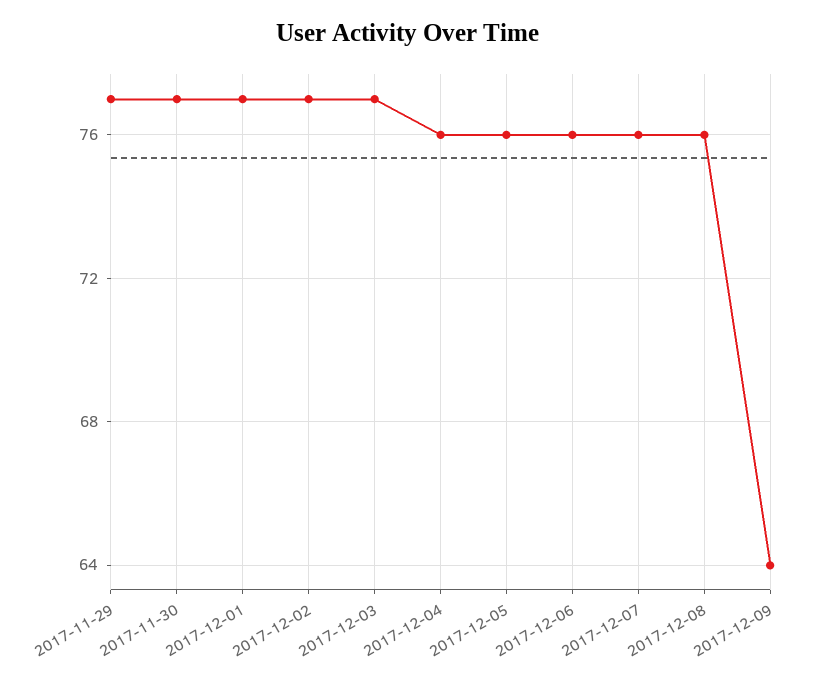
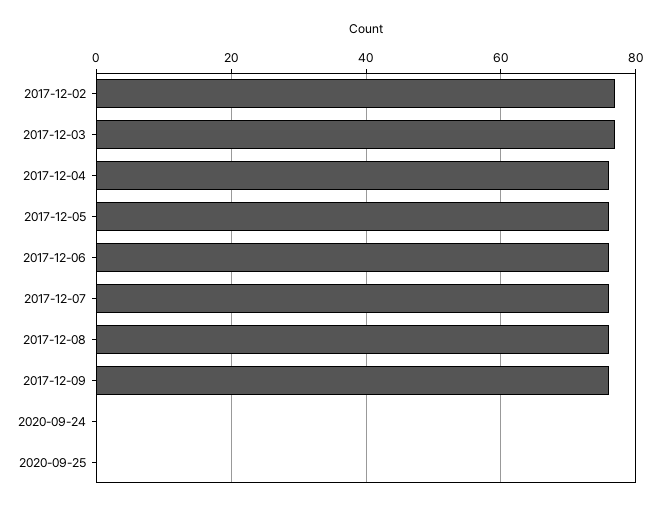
2017-11-29: 77 -> none
2017-11-30: 77 -> none
2017-12-01: 77 -> none
2017-12-09: 64 -> 75
2020-09-24: none -> 0
2020-09-25: none -> 0

